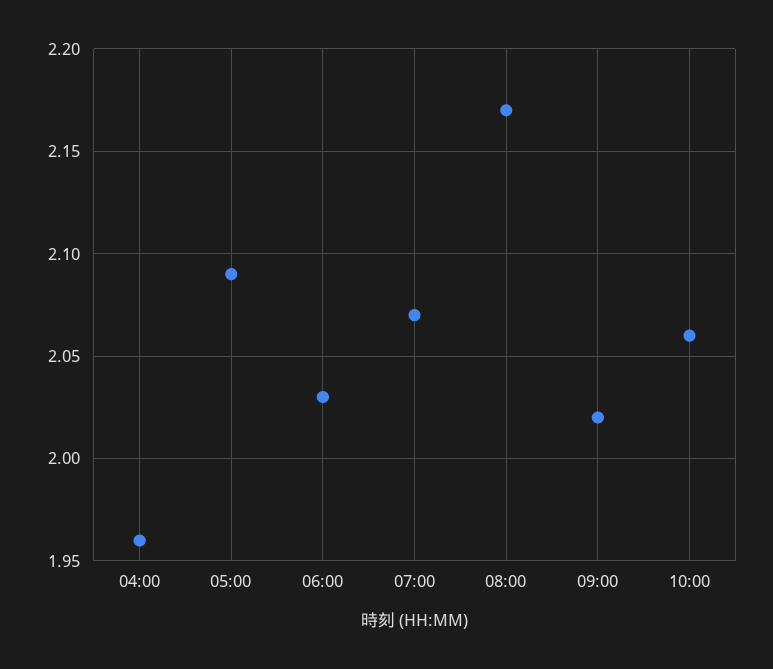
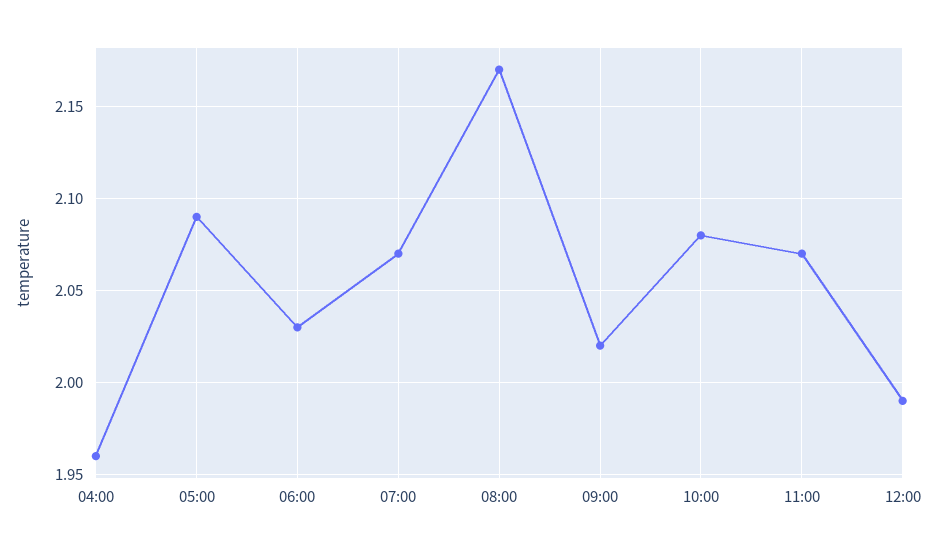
10:00: 2.06 -> 2.08
11:00: none -> 2.07
12:00: none -> 1.99

